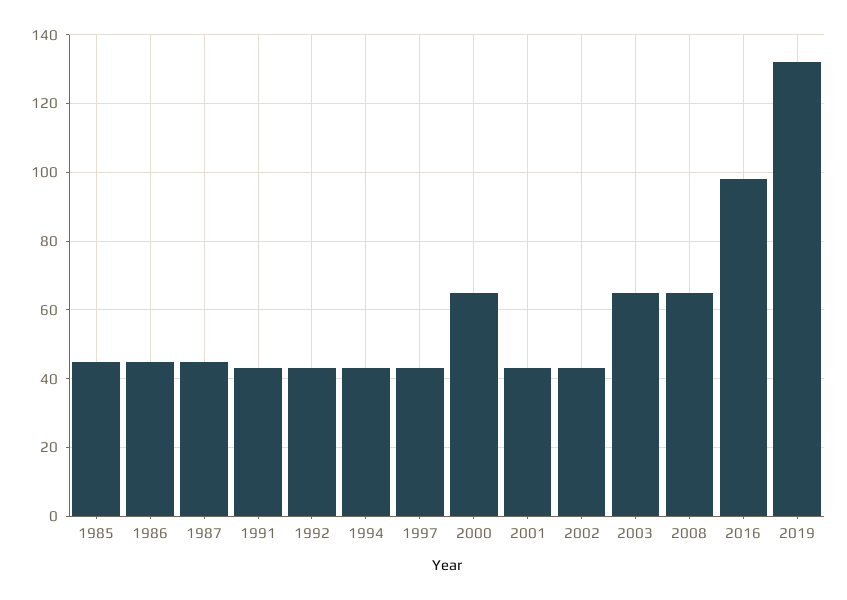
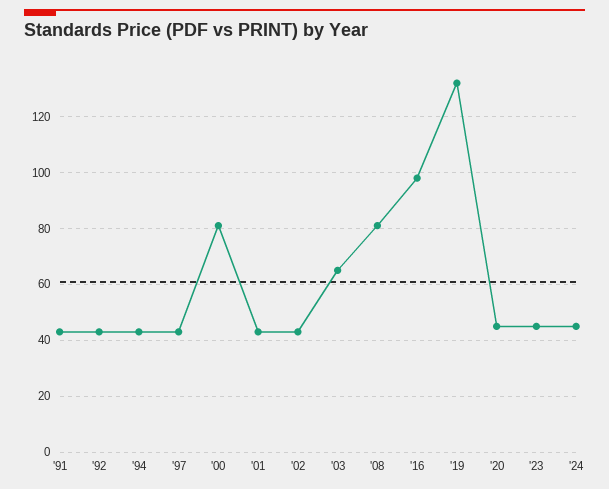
1985: 45 -> none
1986: 45 -> none
1987: 45 -> none
2000: 65 -> 80
2008: 65 -> 80
'20: none -> 45
'23: none -> 45
'24: none -> 45

